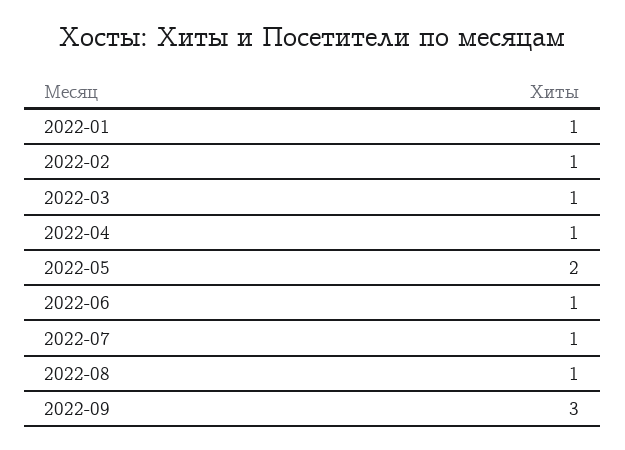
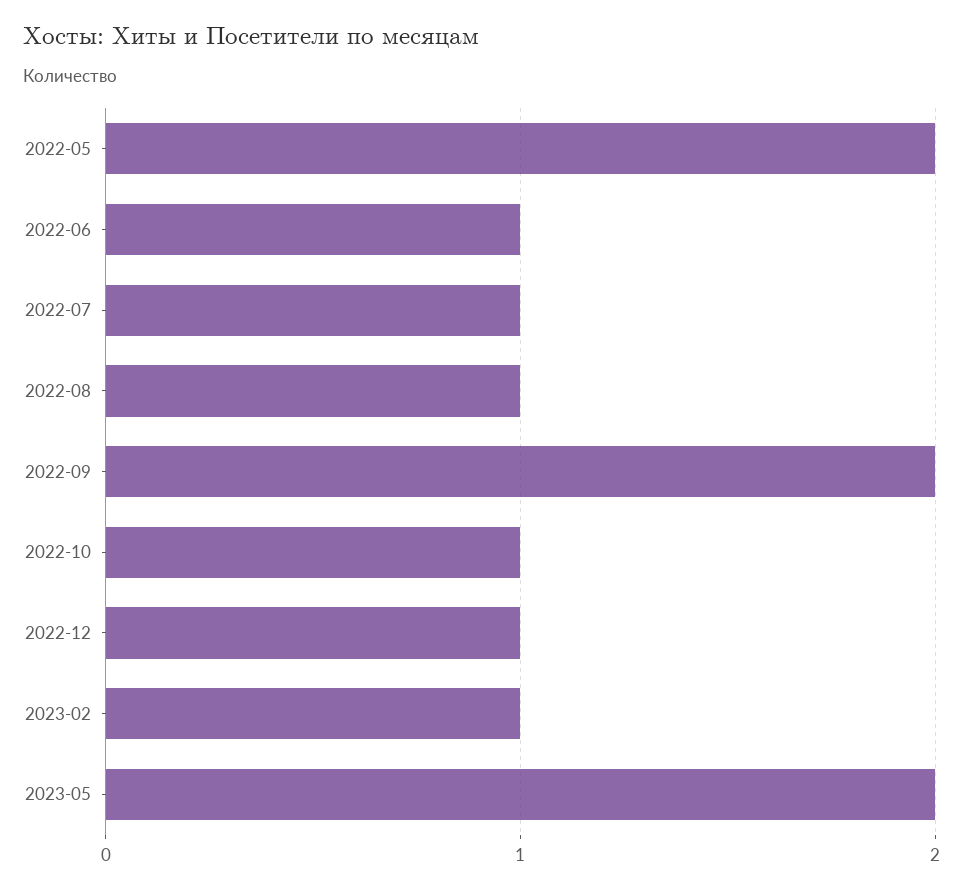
2022-01: 1 -> none
2022-02: 1 -> none
2022-03: 1 -> none
2022-04: 1 -> none
2022-09: 3 -> 2
2022-10: none -> 1
2022-12: none -> 1
2023-02: none -> 1
2023-05: none -> 2

